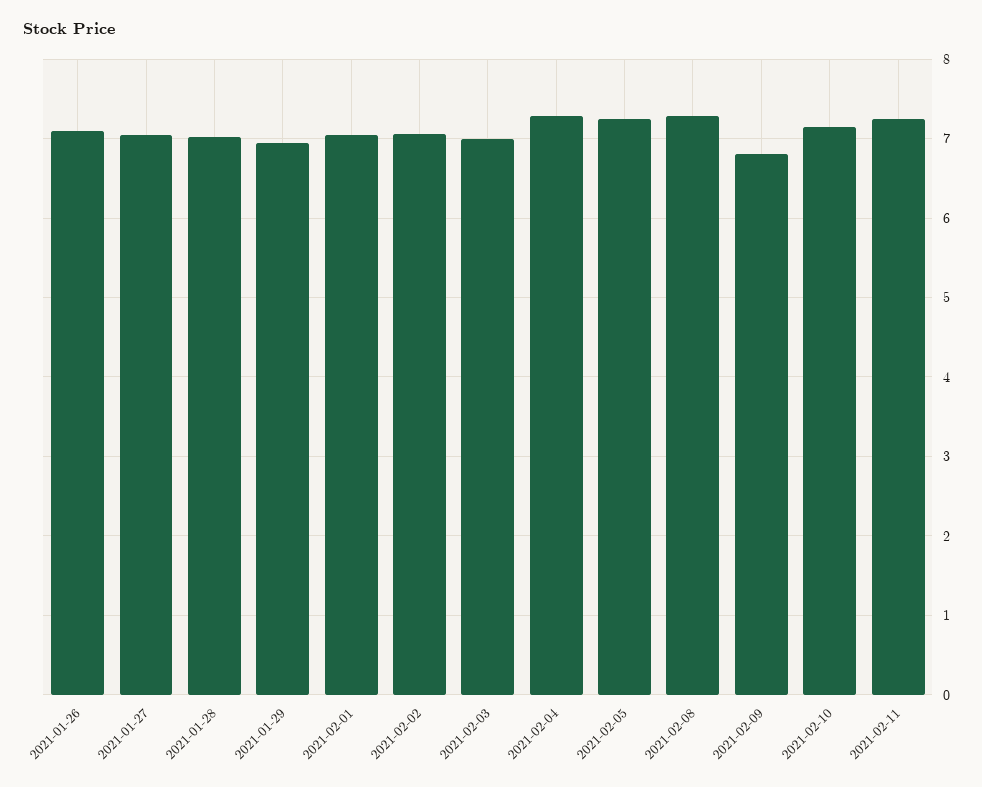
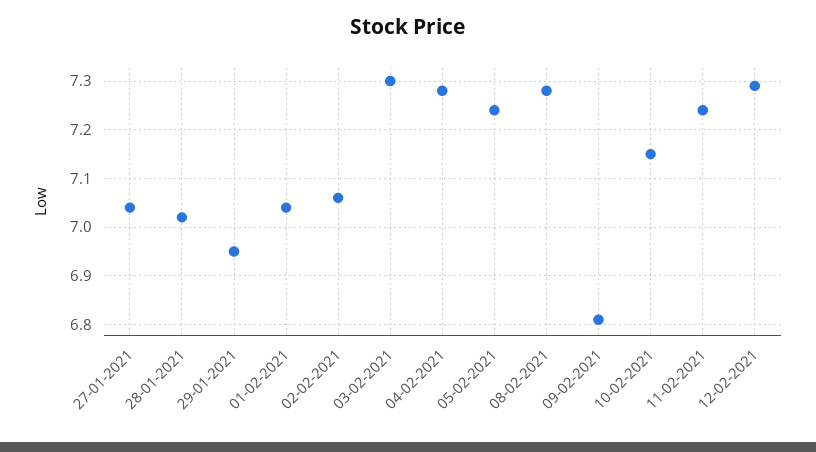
2021-01-26: 7.1 -> none
2021-02-03: 7 -> 7.3
12-02-2021: none -> 7.3

